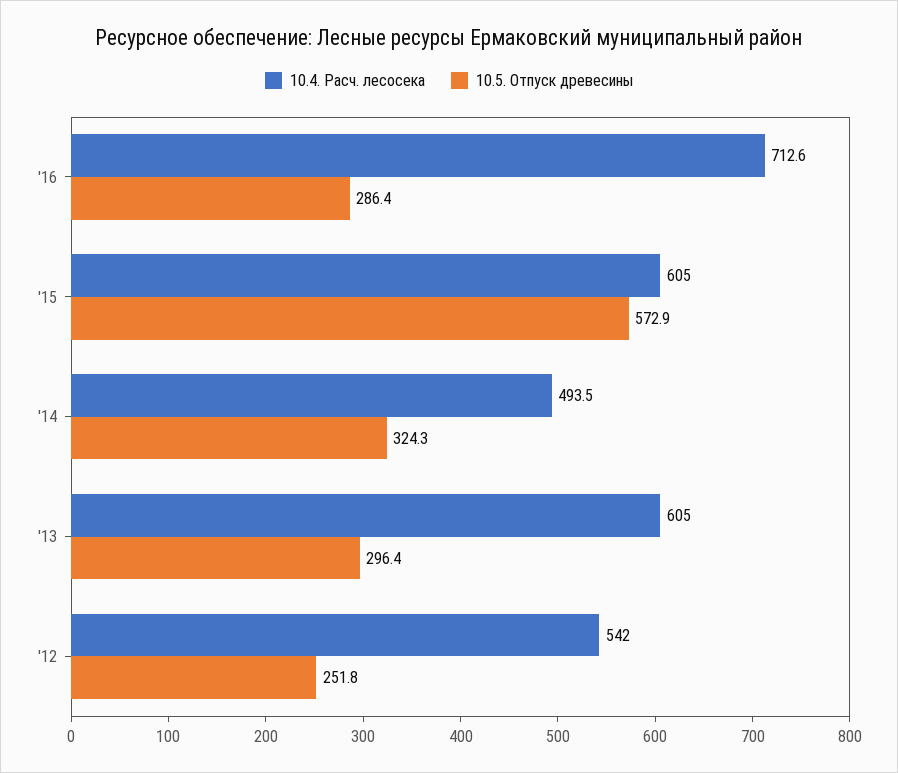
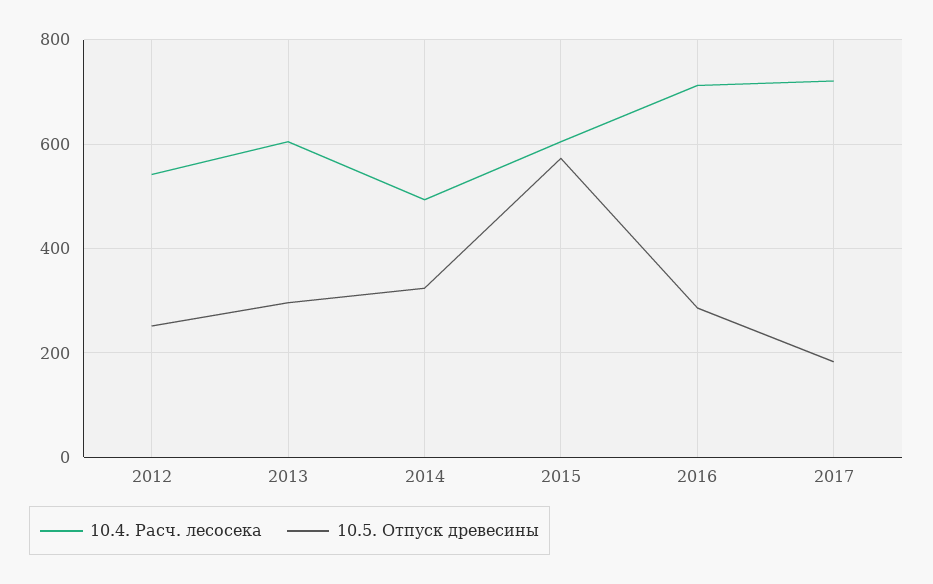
10.4. Расч. лесосека, 2017: none -> 720
10.5. Отпуск древесины, 2017: none -> 180

